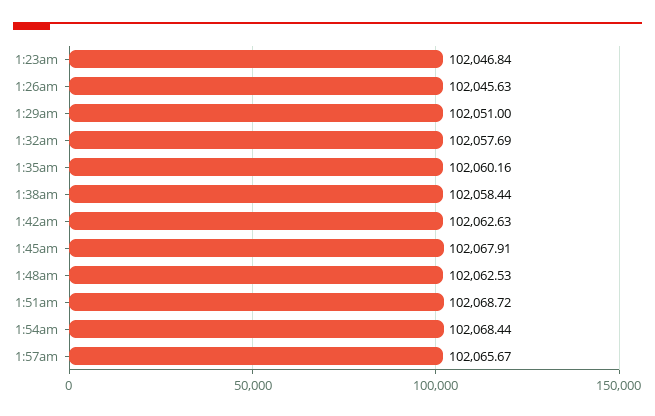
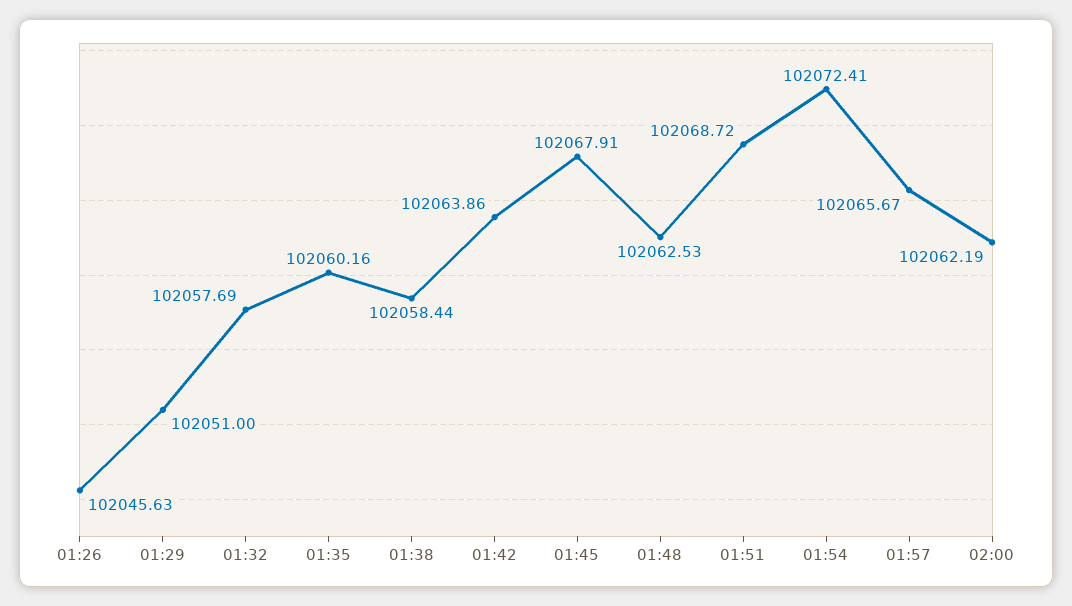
1:23am: 102046.84 -> none
1:42am: 102062.63 -> 102063.86
1:54am: 102068.44 -> 102072.41
02:00: none -> 102062.19

